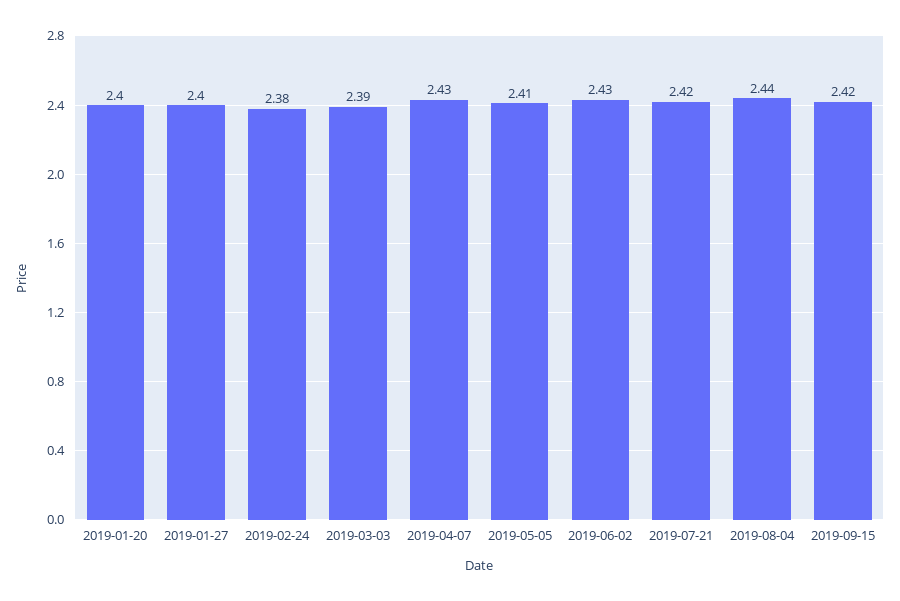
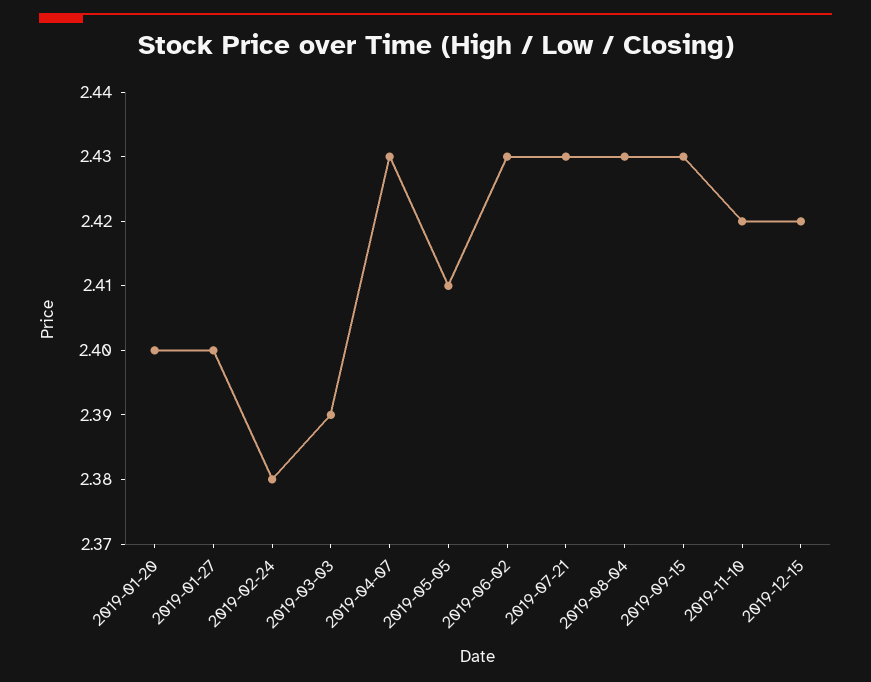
2019-07-21: 2.42 -> 2.43
2019-08-04: 2.44 -> 2.43
2019-09-15: 2.42 -> 2.43
2019-11-10: none -> 2.42
2019-12-15: none -> 2.42

